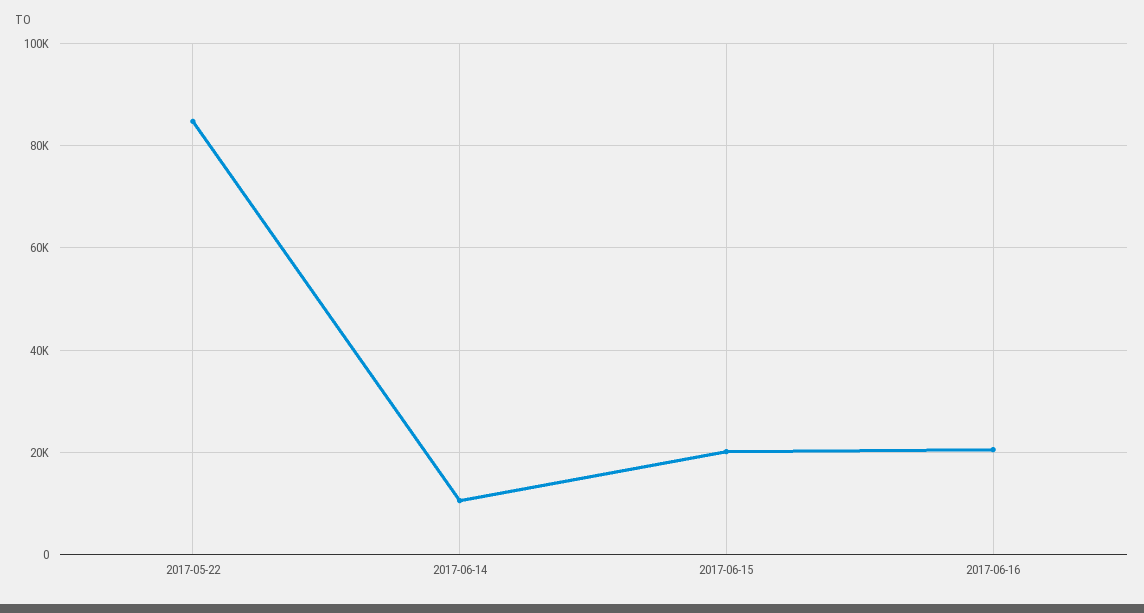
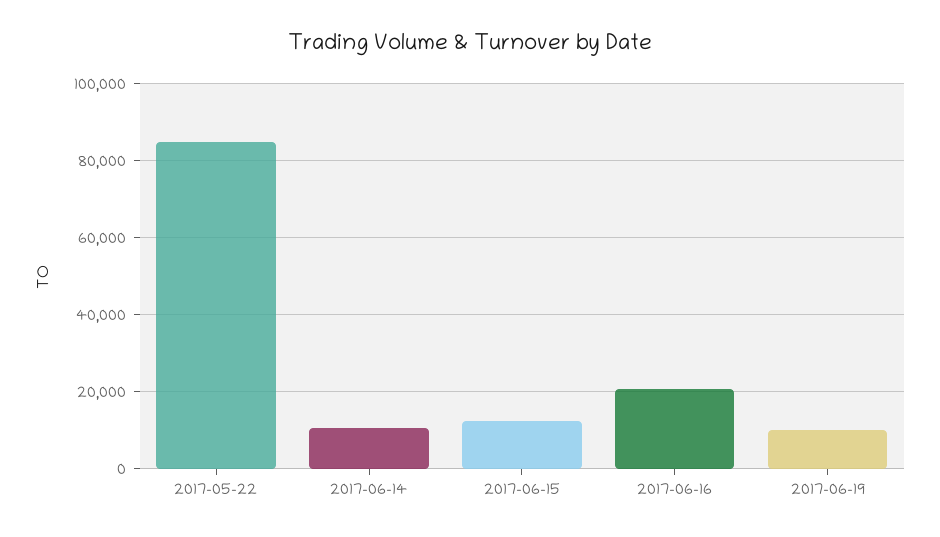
2017-06-15: 20000 -> 12000
2017-06-19: none -> 10000

